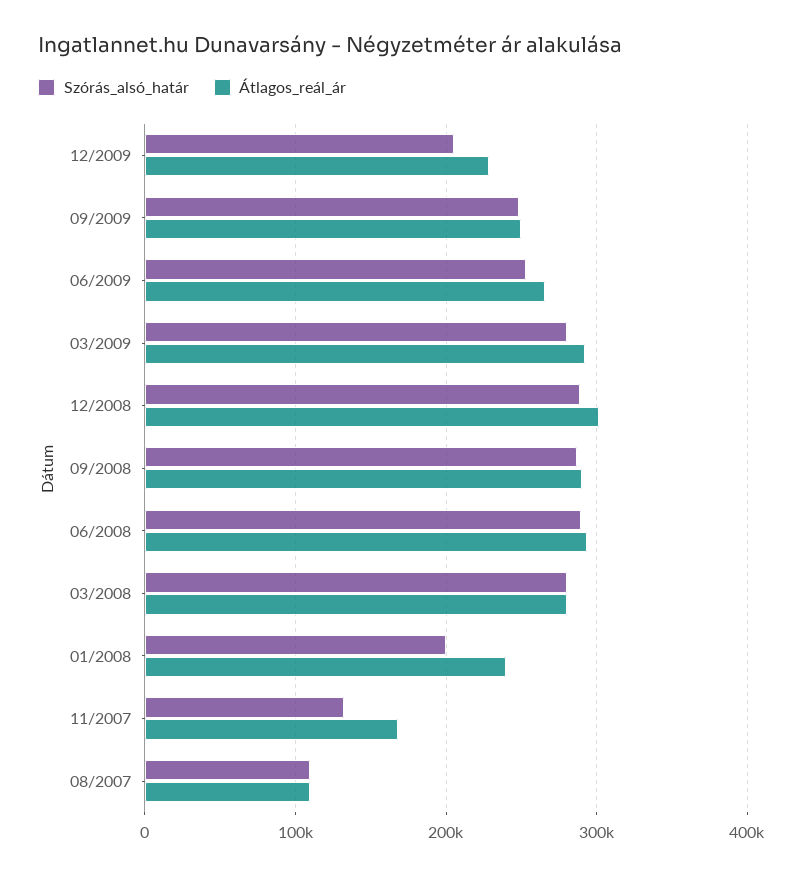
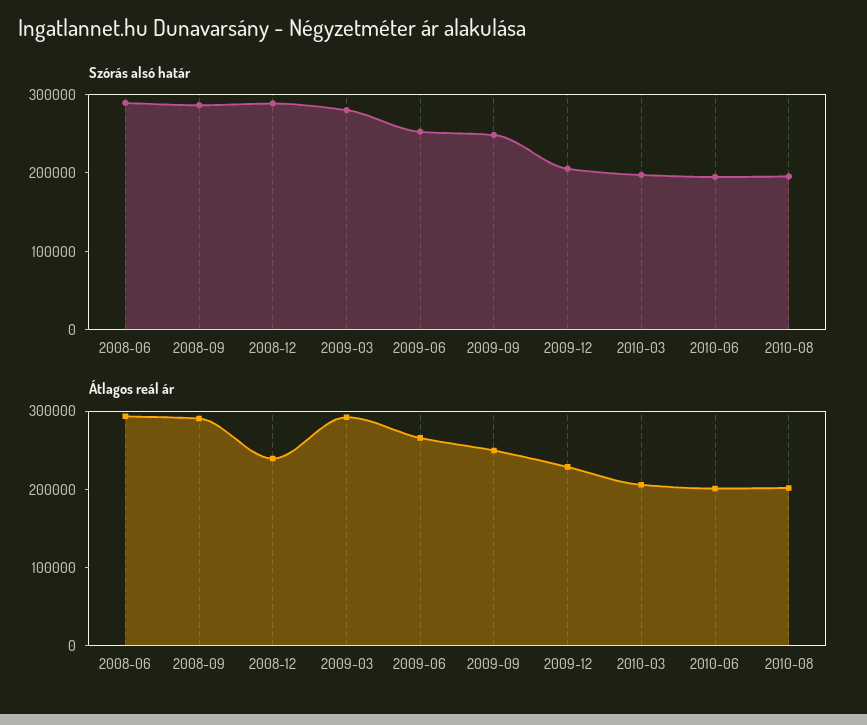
Átlagos_reál_ár, 12/2008: 300000 -> 240000
Szórás_alsó_határ, 03/2008: 280000 -> none
Átlagos_reál_ár, 03/2008: 280000 -> none
Szórás_alsó_határ, 01/2008: 200000 -> none
Átlagos_reál_ár, 01/2008: 240000 -> none
Szórás_alsó_határ, 11/2007: 130000 -> none
Átlagos_reál_ár, 11/2007: 170000 -> none
Szórás_alsó_határ, 08/2007: 110000 -> none
Átlagos_reál_ár, 08/2007: 110000 -> none
Szórás_alsó_határ, 2010-03: none -> 200000
Szórás_alsó_határ, 2010-06: none -> 200000
Szórás_alsó_határ, 2010-08: none -> 200000
Átlagos_reál_ár, 2010-03: none -> 200000
Átlagos_reál_ár, 2010-06: none -> 200000
Átlagos_reál_ár, 2010-08: none -> 200000

